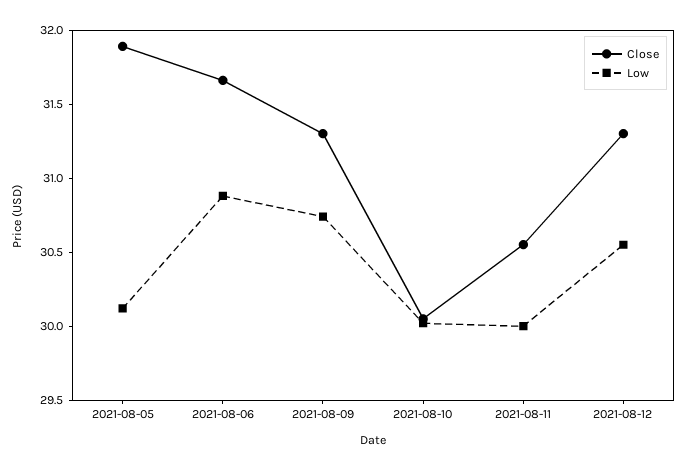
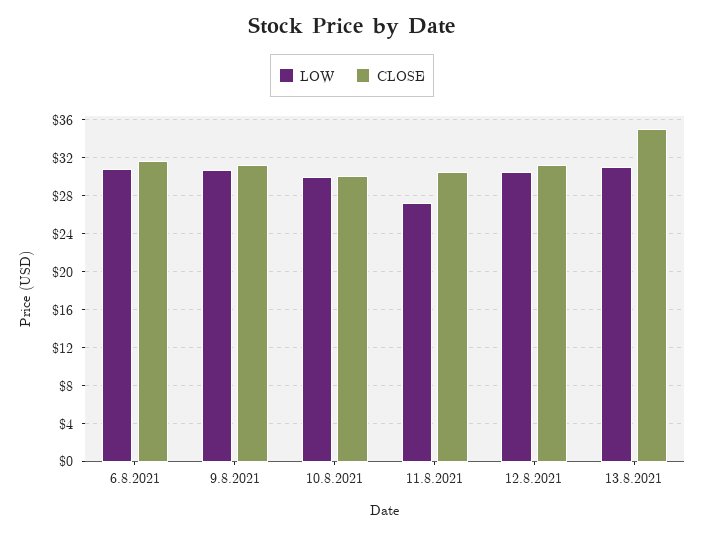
Close, 2021-08-05: 31.9 -> none
Low, 2021-08-05: 30.1 -> none
Low, 2021-08-11: 30 -> 27
Low, 13.8.2021: none -> 31
Close, 13.8.2021: none -> 35

